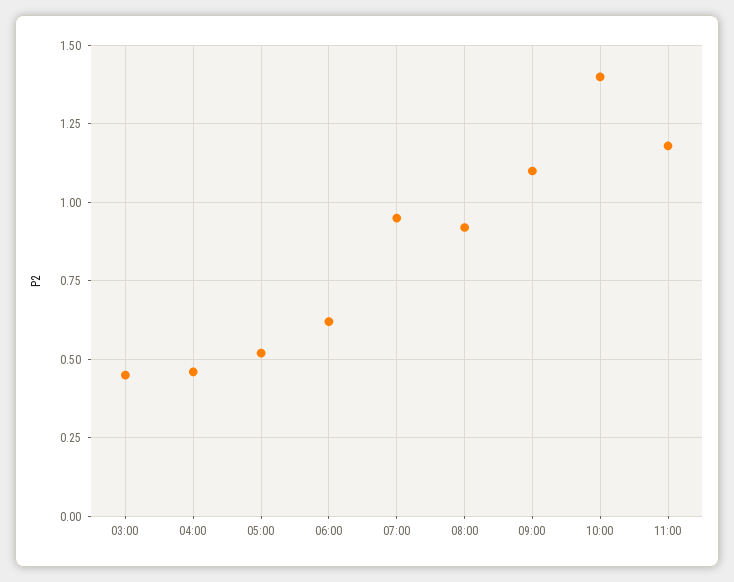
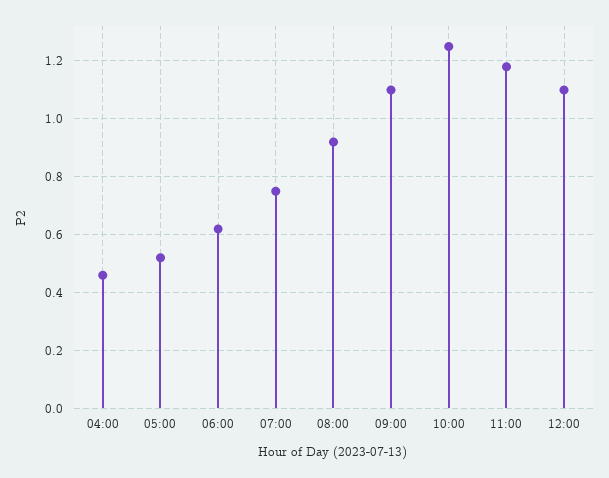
03:00: 0.45 -> none
07:00: 0.95 -> 0.75
10:00: 1.4 -> 1.25
12:00: none -> 1.1

